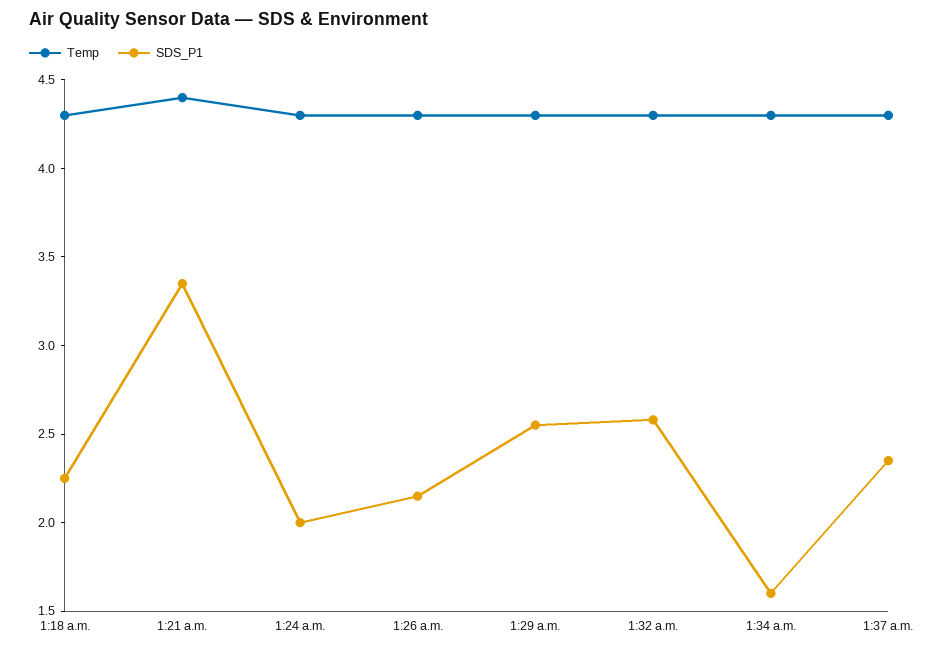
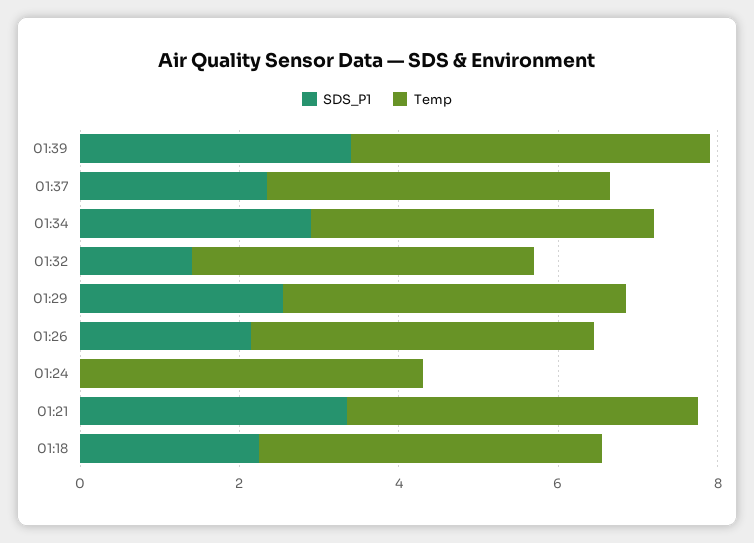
SDS_P1, 1:24 a.m.: 2 -> 0
SDS_P1, 1:32 a.m.: 2.6 -> 1.5
SDS_P1, 1:34 a.m.: 1.6 -> 3
SDS_P1, 01:39: none -> 3.5
Temp, 01:39: none -> 4.5

